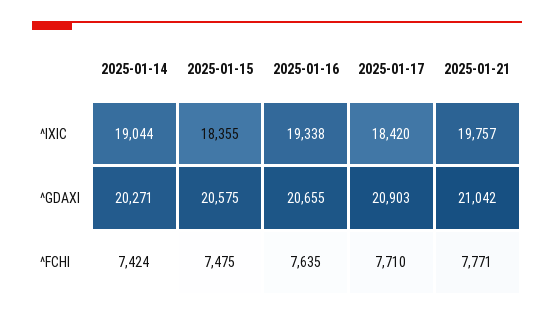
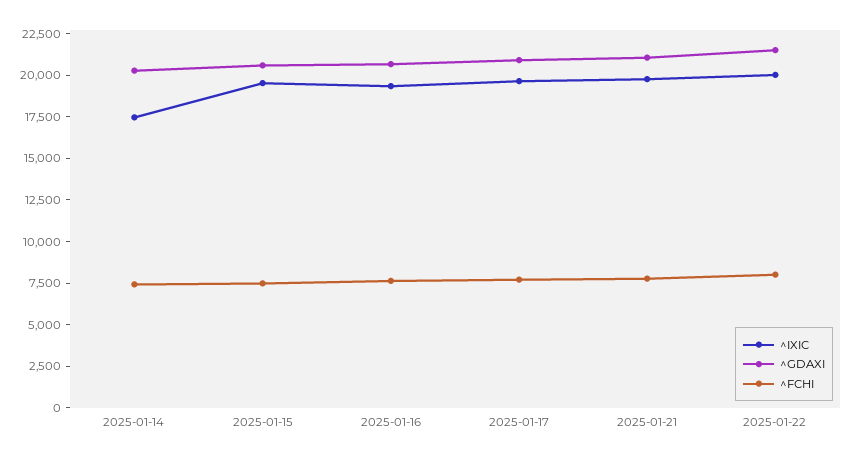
^IXIC, 2025-01-14: 19044 -> 17500
^IXIC, 2025-01-15: 18355 -> 19500
^IXIC, 2025-01-17: 18420 -> 19500
^IXIC, 2025-01-22: none -> 20000
^GDAXI, 2025-01-22: none -> 21500
^FCHI, 2025-01-22: none -> 8000

